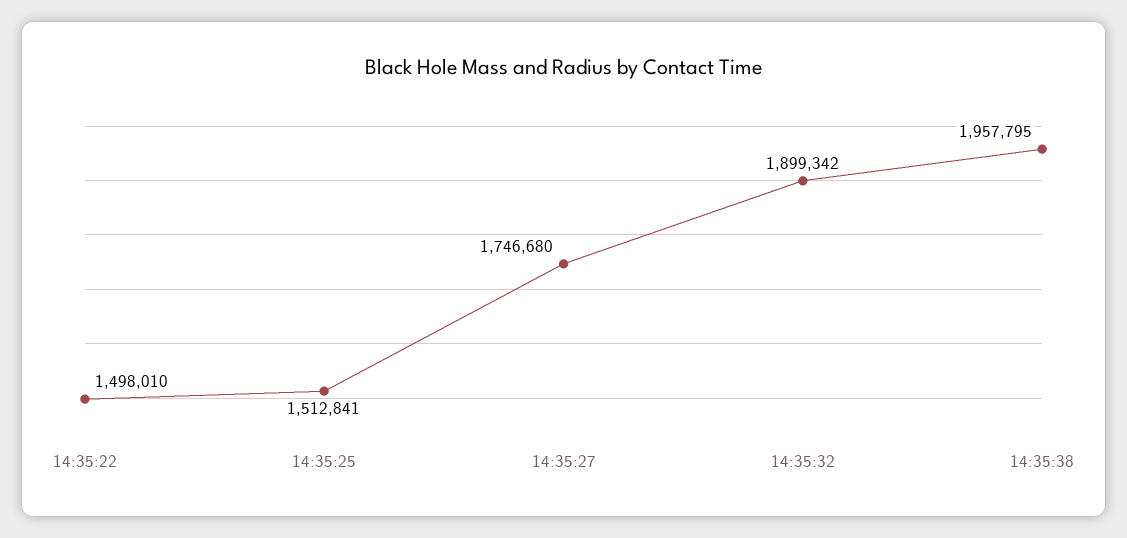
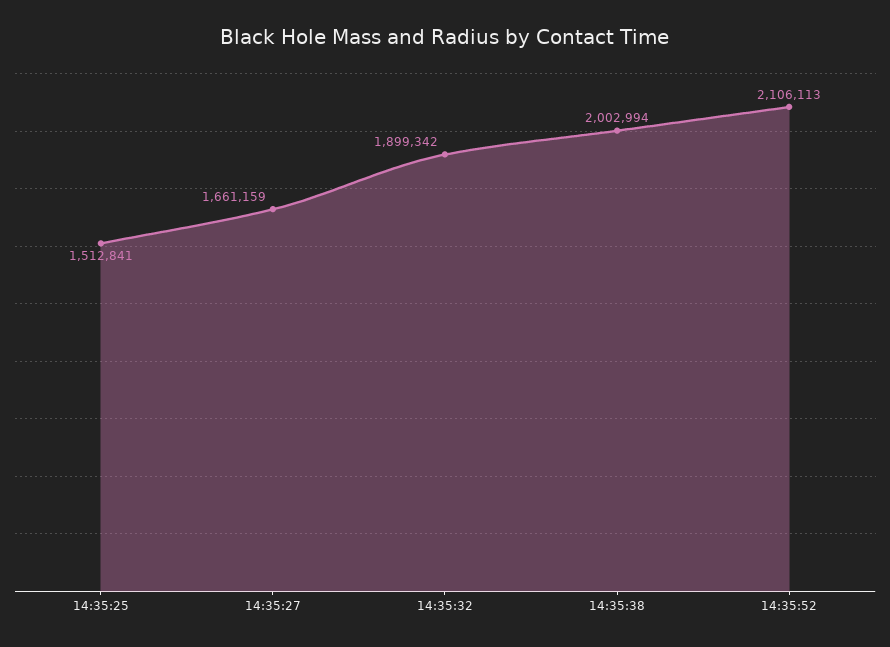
14:35:22: 1498010 -> none
14:35:27: 1746680 -> 1661159
14:35:38: 1957795 -> 2002994
14:35:52: none -> 2106113

